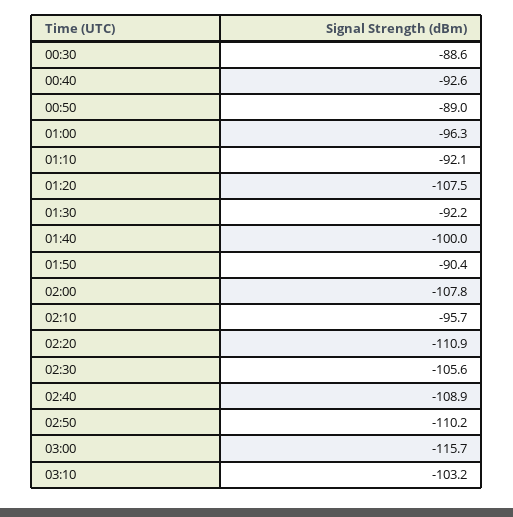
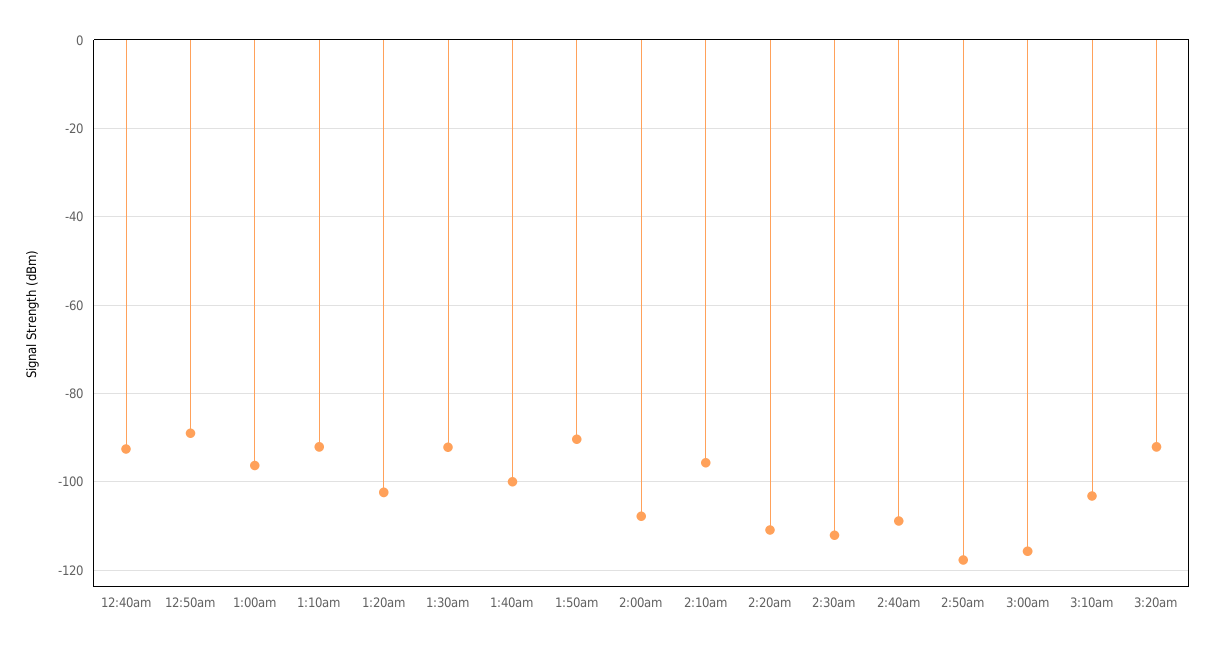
00:30: -88.6 -> none
01:20: -107.5 -> -102
02:30: -105.6 -> -112
02:50: -110.2 -> -118
3:20am: none -> -92

